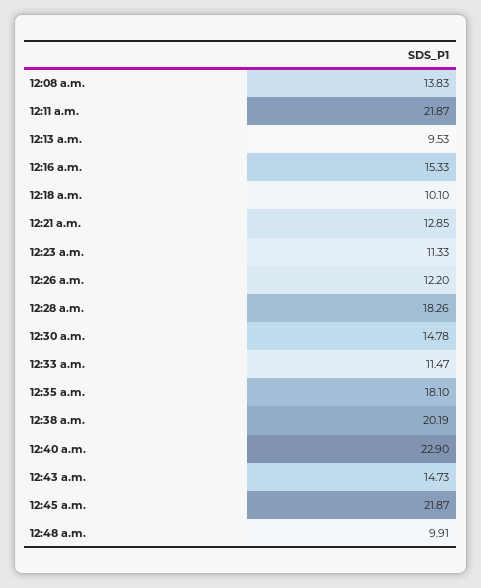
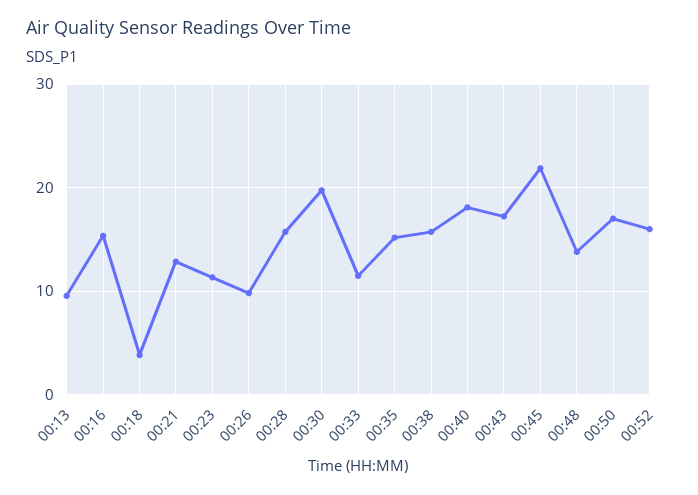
12:08 a.m.: 13.83 -> none
12:11 a.m.: 21.87 -> none
12:18 a.m.: 10.1 -> 4
12:26 a.m.: 12.2 -> 10
12:28 a.m.: 18.26 -> 16
12:30 a.m.: 14.78 -> 20
12:35 a.m.: 18.1 -> 15
12:38 a.m.: 20.19 -> 16
12:40 a.m.: 22.9 -> 18
12:43 a.m.: 14.73 -> 17
12:48 a.m.: 9.91 -> 14
00:50: none -> 17
00:52: none -> 16

